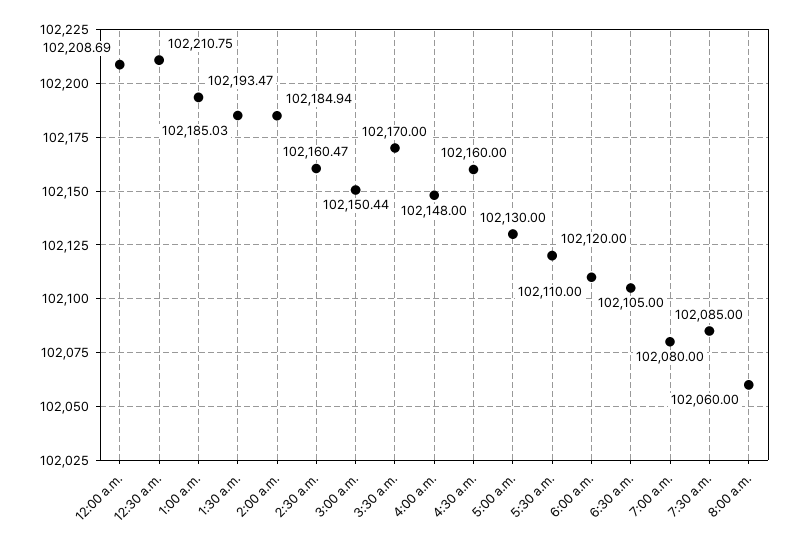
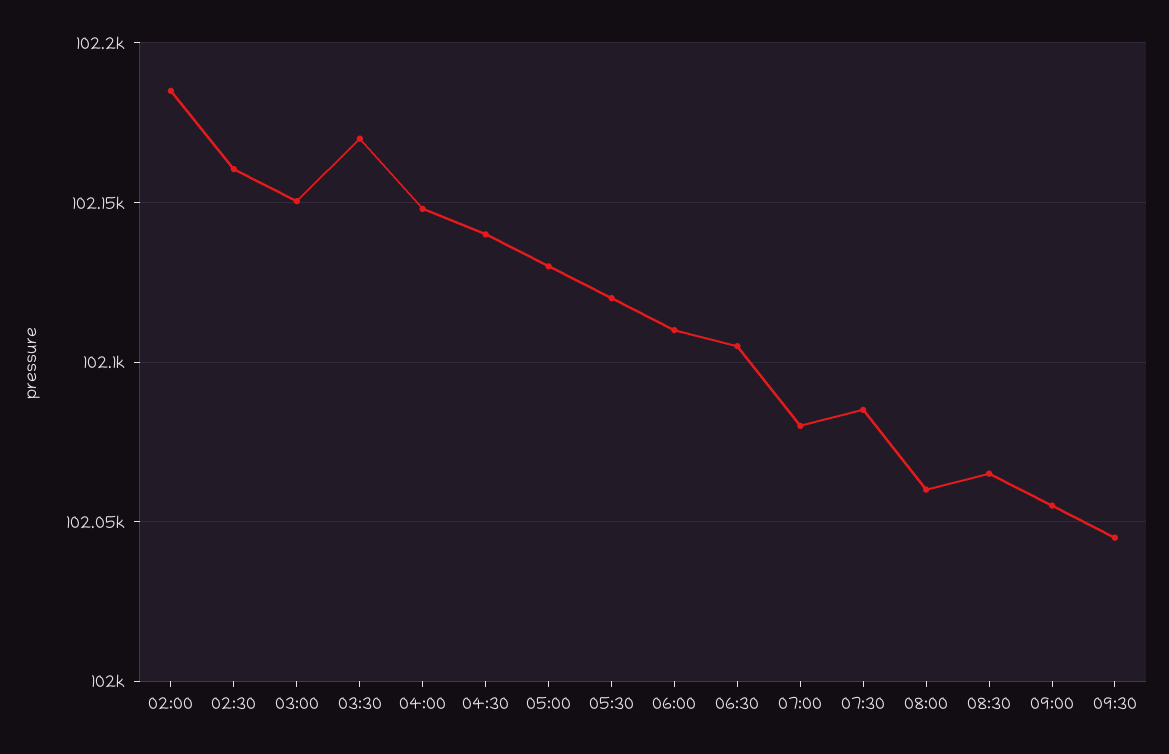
12:00 a.m.: 102208.69 -> none
12:30 a.m.: 102210.75 -> none
1:00 a.m.: 102193.47 -> none
1:30 a.m.: 102185.03 -> none
4:30 a.m.: 102160 -> 102140
08:30: none -> 102065
09:00: none -> 102055
09:30: none -> 102045

